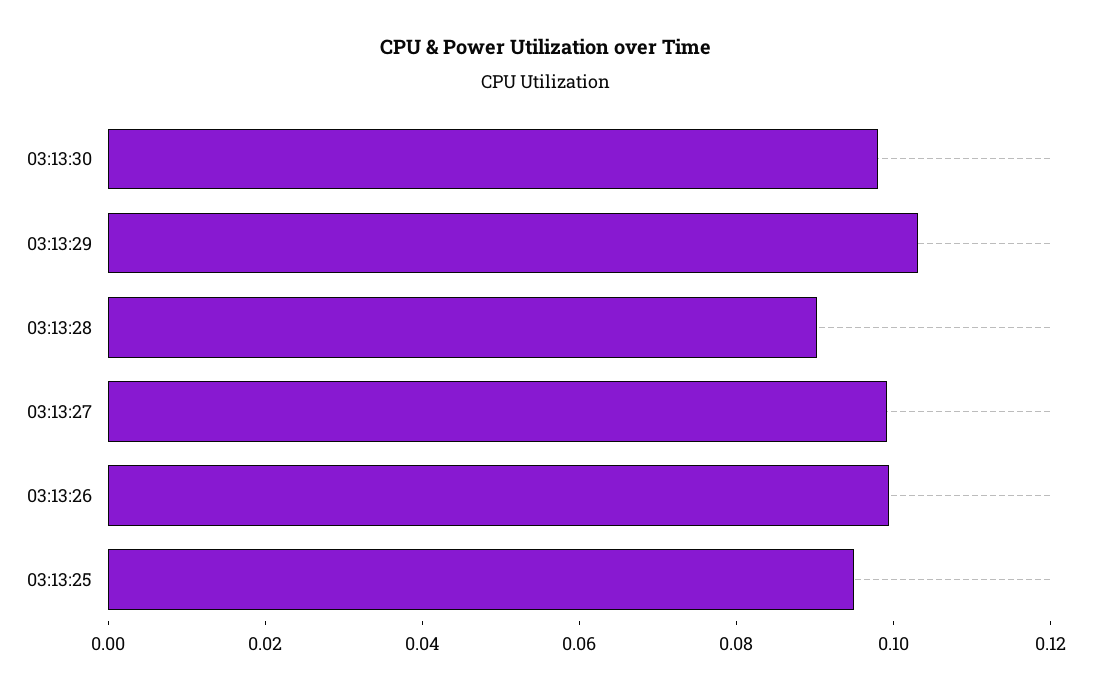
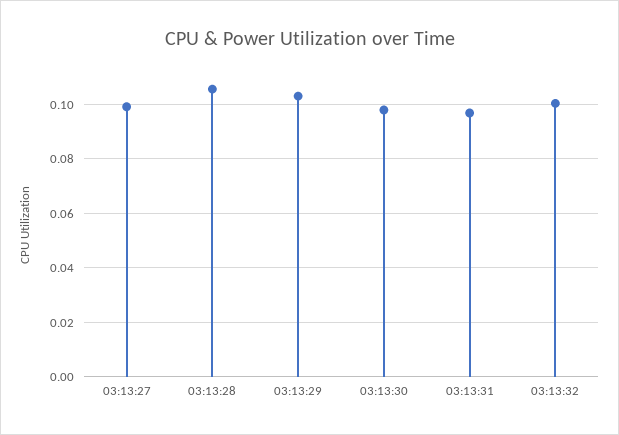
03:13:28: 0.09 -> 0.105
03:13:26: 0.1 -> none
03:13:25: 0.095 -> none
03:13:31: none -> 0.0975
03:13:32: none -> 0.1

